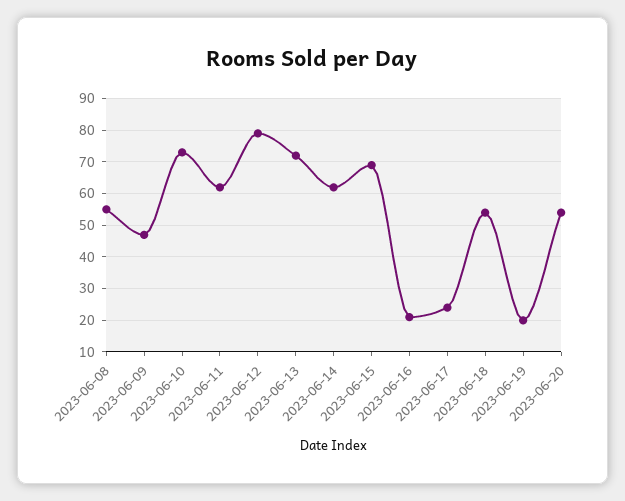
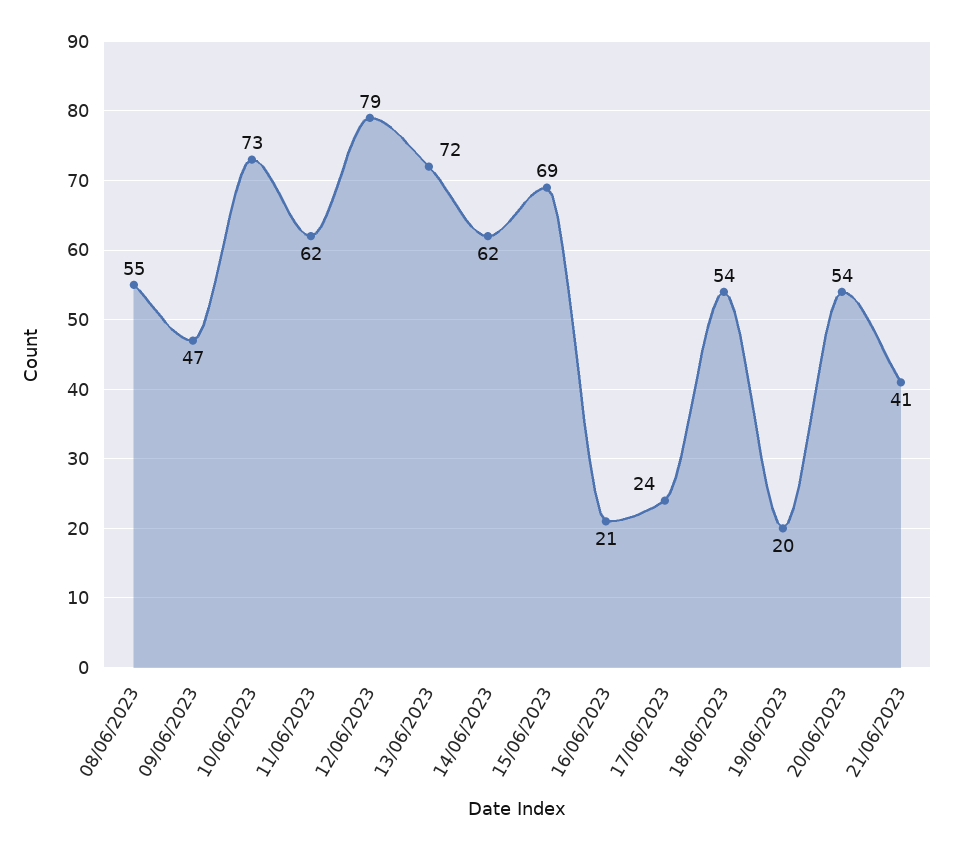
21/06/2023: none -> 41

